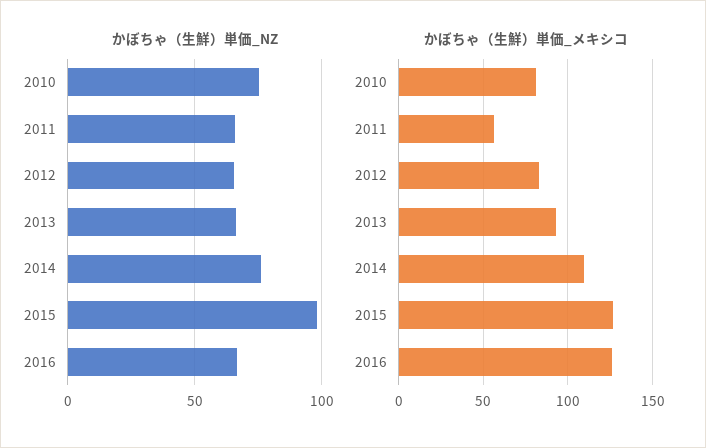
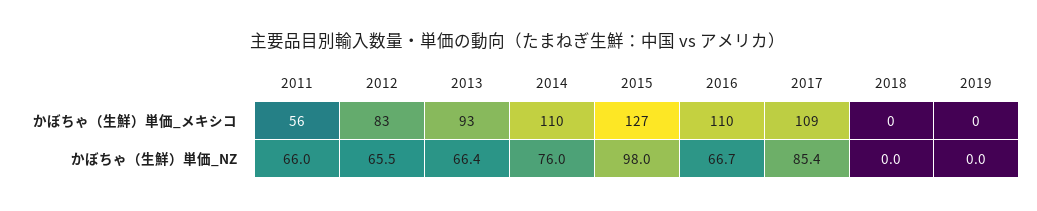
かぼちゃ（生鮮）単価_NZ, 2010: 75 -> none
かぼちゃ（生鮮）単価_メキシコ, 2010: 80 -> none
かぼちゃ（生鮮）単価_メキシコ, 2016: 125 -> 110
かぼちゃ（生鮮）単価_メキシコ, 2017: none -> 109
かぼちゃ（生鮮）単価_メキシコ, 2018: none -> 0
かぼちゃ（生鮮）単価_メキシコ, 2019: none -> 0
かぼちゃ（生鮮）単価_NZ, 2017: none -> 85.4
かぼちゃ（生鮮）単価_NZ, 2018: none -> 0
かぼちゃ（生鮮）単価_NZ, 2019: none -> 0

